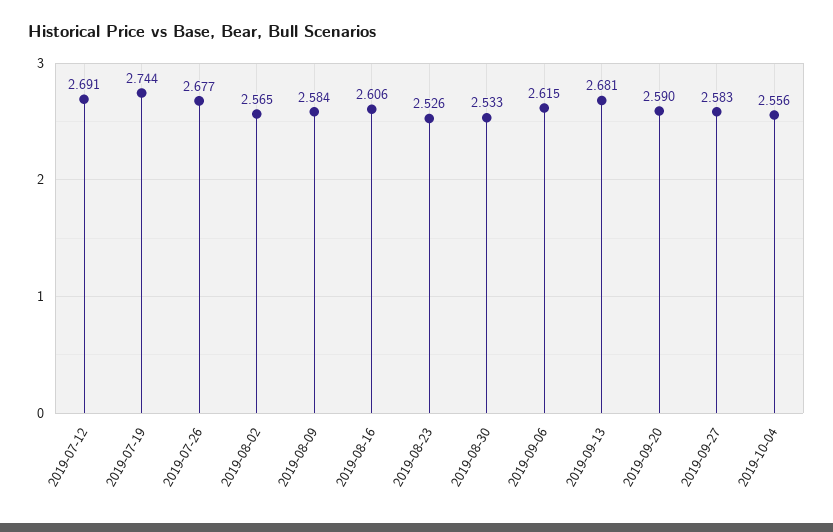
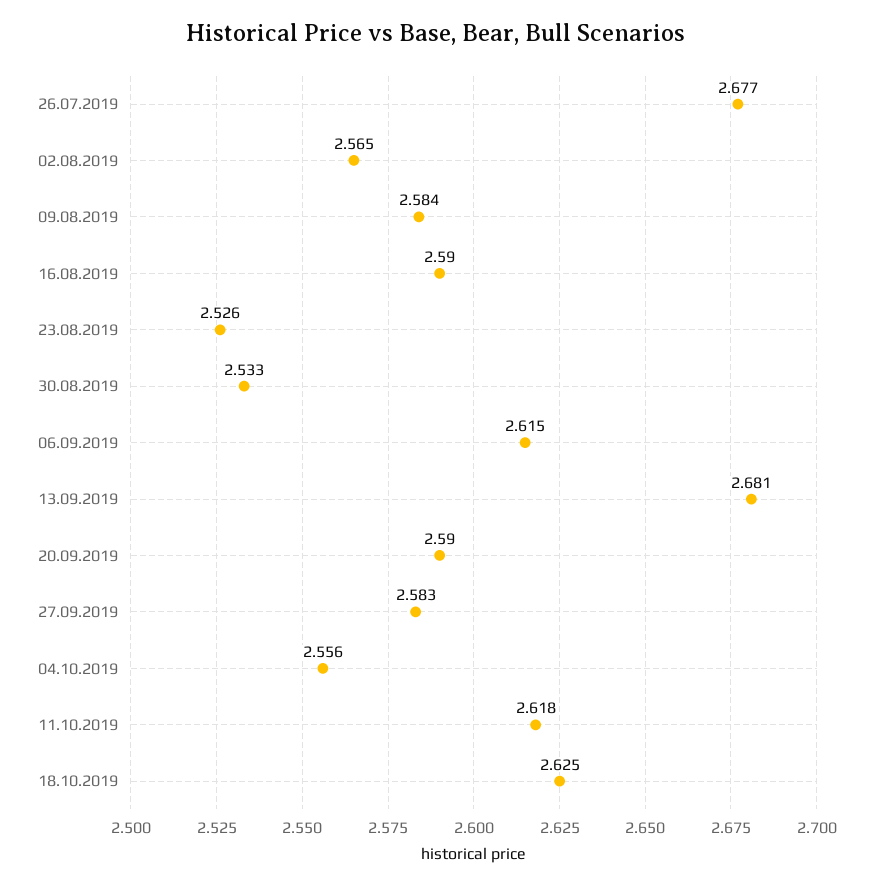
2019-07-12: 2.691 -> none
2019-07-19: 2.744 -> none
2019-08-16: 2.606 -> 2.59
11.10.2019: none -> 2.618
18.10.2019: none -> 2.625

